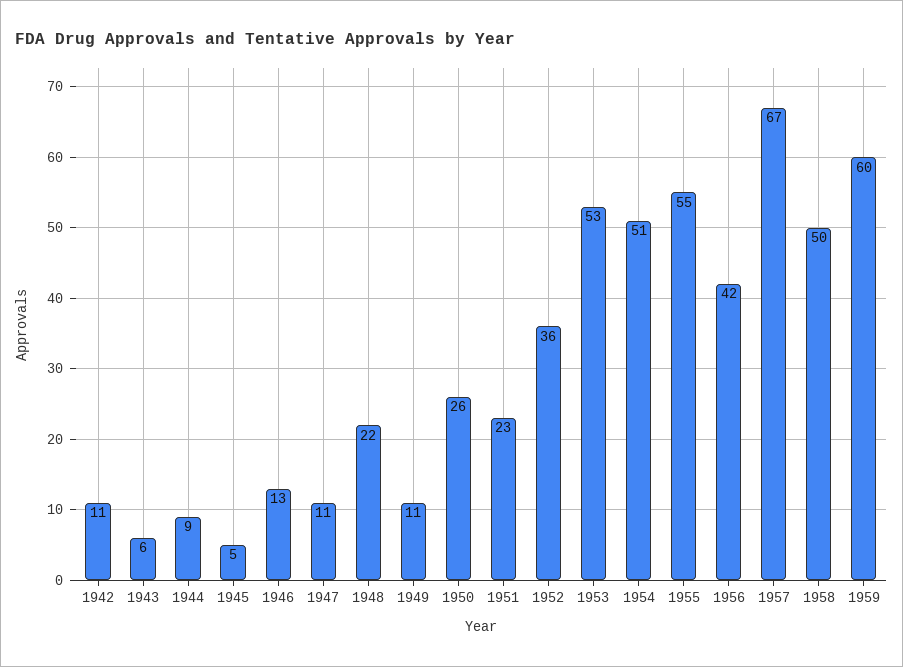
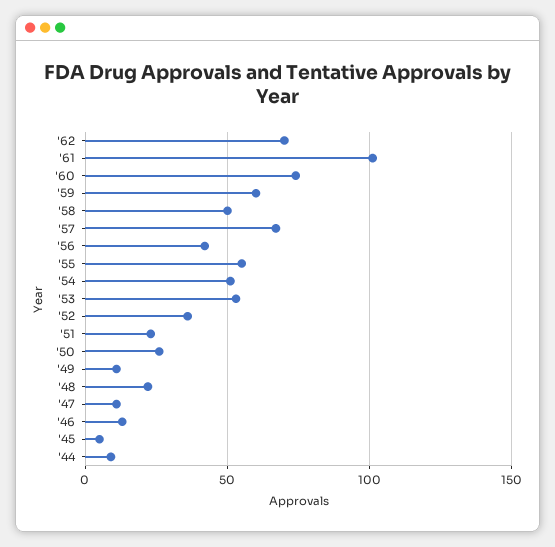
1942: 11 -> none
1943: 6 -> none
'62: none -> 70
'61: none -> 100
'60: none -> 75

